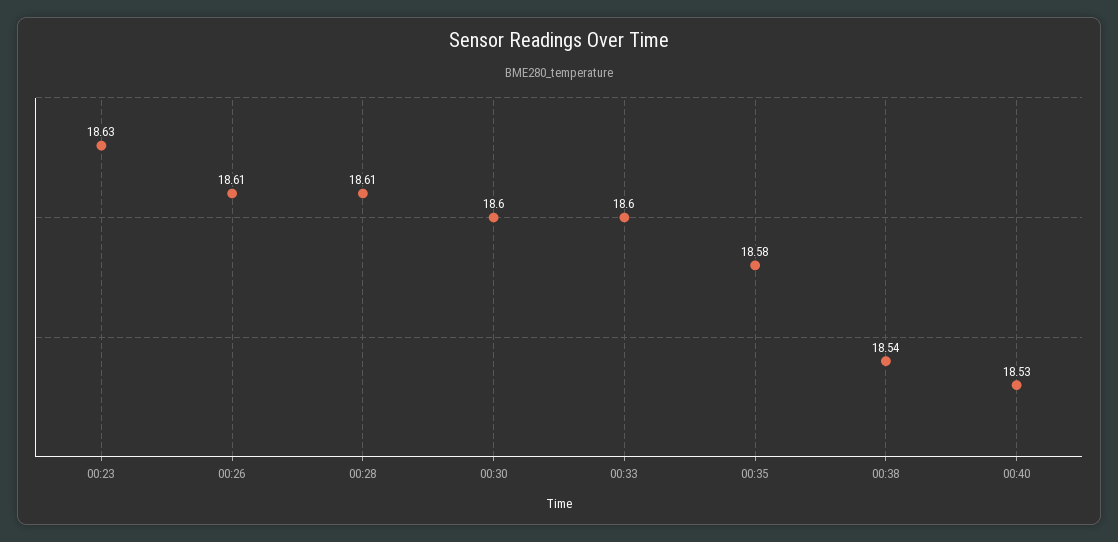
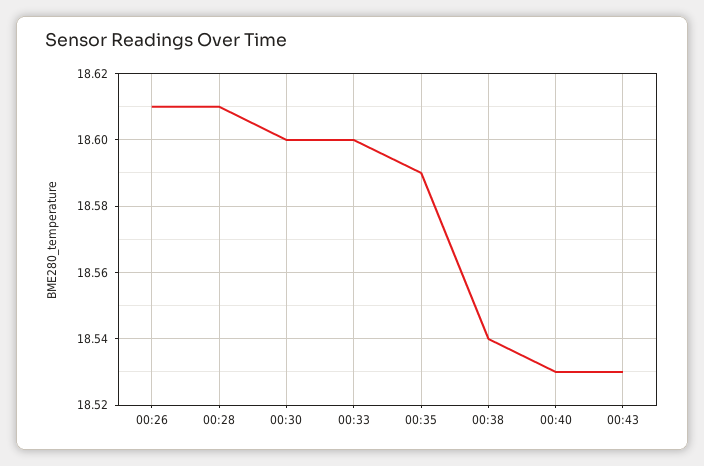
00:23: 18.63 -> none
00:35: 18.58 -> 18.59
00:43: none -> 18.53

